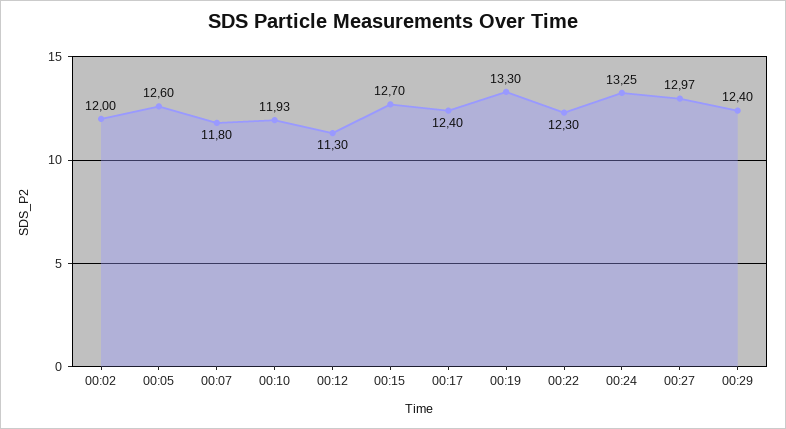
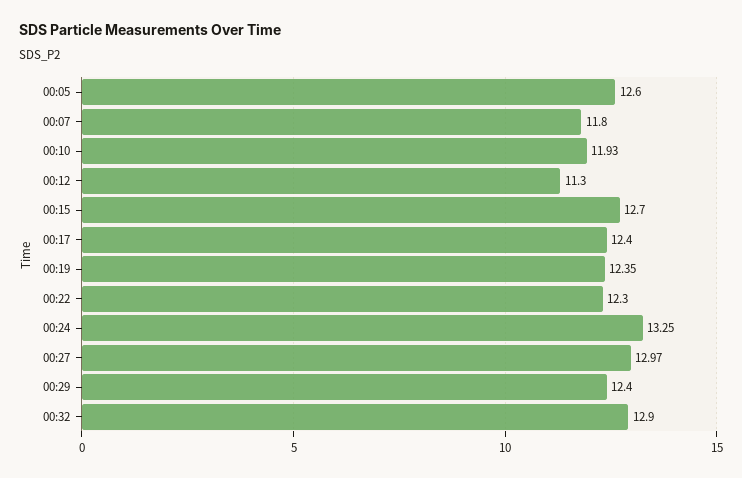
00:02: 12 -> none
00:19: 13.3 -> 12.35
00:32: none -> 12.9

